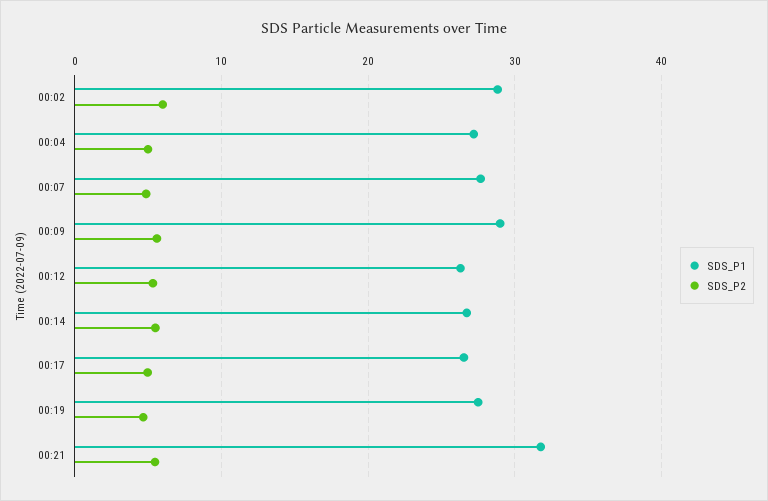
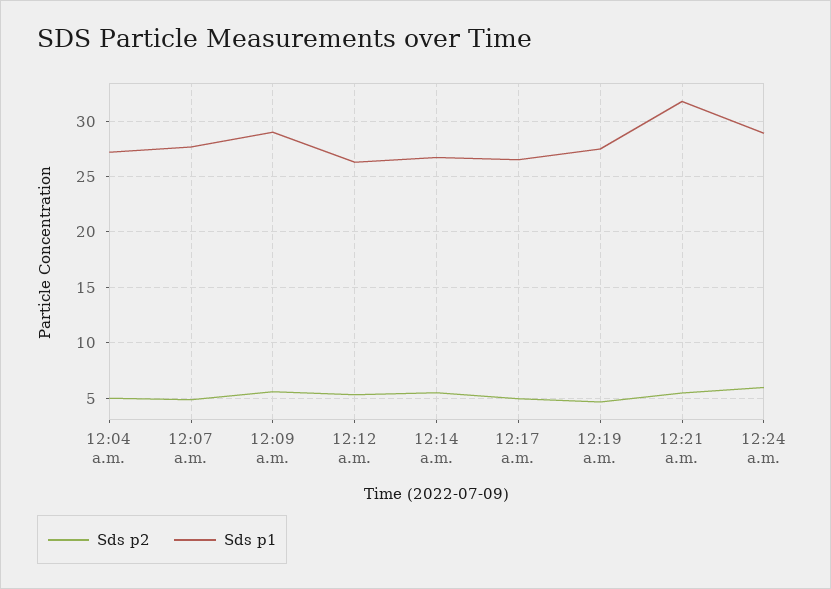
SDS_P1, 00:02: 29 -> none
SDS_P2, 00:02: 6 -> none
SDS_P2, 12:24 a.m.: none -> 6
SDS_P1, 12:24 a.m.: none -> 29

